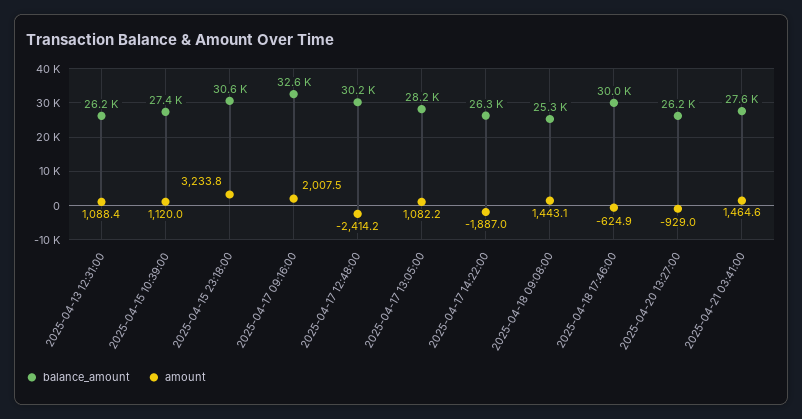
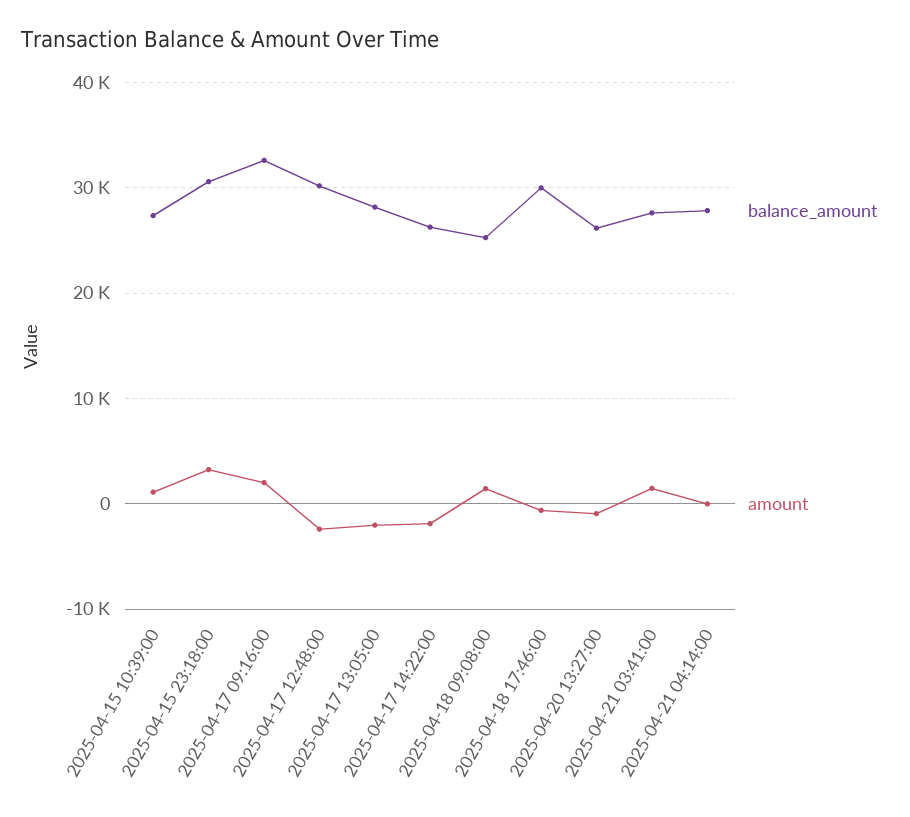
balance_amount, 2025-04-13 12:31:00: 26200 -> none
amount, 2025-04-13 12:31:00: 1088.4 -> none
amount, 2025-04-17 13:05:00: 1082.2 -> -2000
balance_amount, 2025-04-21 04:14:00: none -> 28000
amount, 2025-04-21 04:14:00: none -> 0

